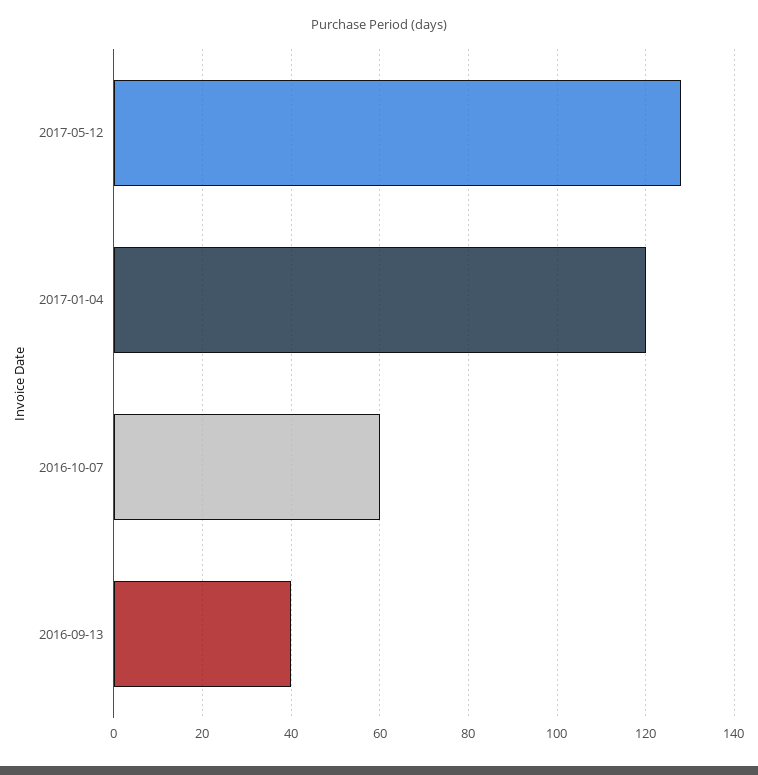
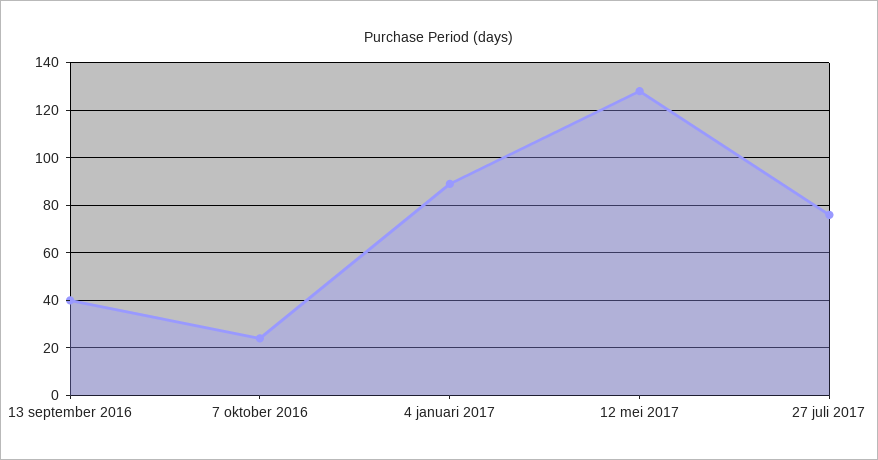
2017-01-04: 120 -> 90
2016-10-07: 60 -> 25
27 juli 2017: none -> 75

